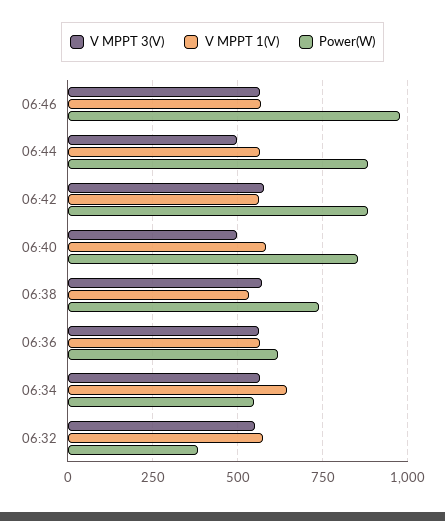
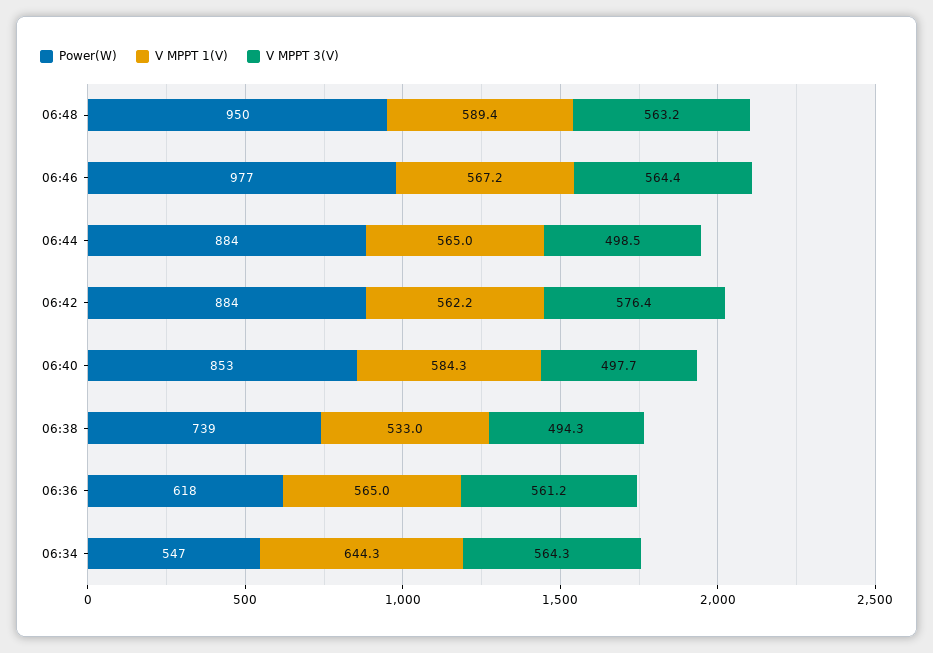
V MPPT 3(V), 06:38: 575 -> 494.3
V MPPT 3(V), 06:32: 550 -> none
V MPPT 1(V), 06:32: 575 -> none
Power(W), 06:32: 375 -> none
Power(W), 06:48: none -> 950
V MPPT 1(V), 06:48: none -> 589.4
V MPPT 3(V), 06:48: none -> 563.2

